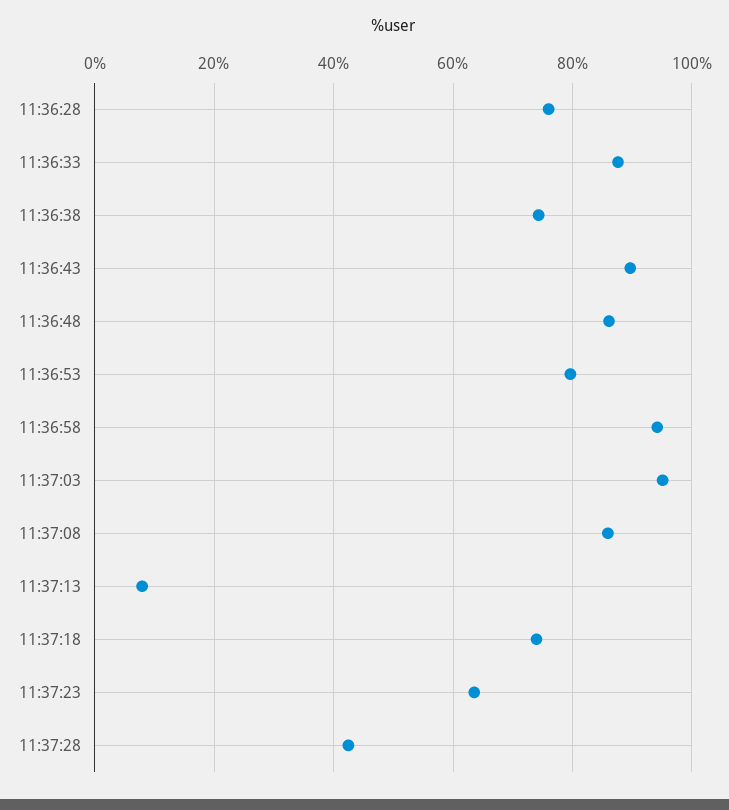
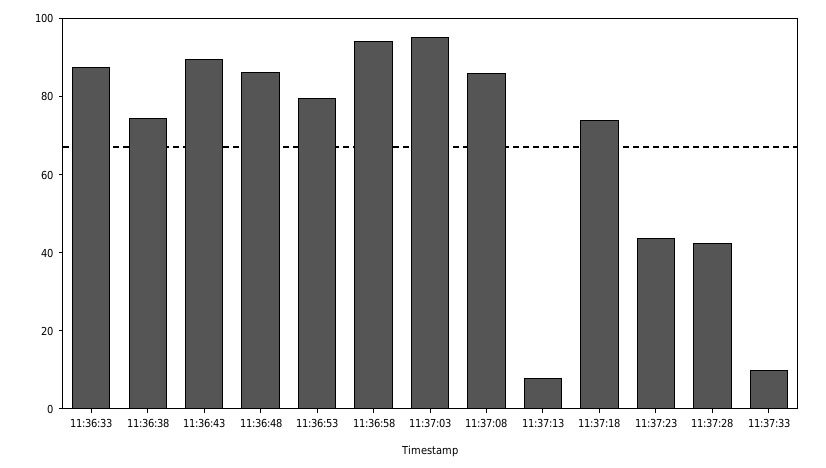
11:36:28: 76 -> none
11:37:23: 64 -> 45
11:37:33: none -> 10

